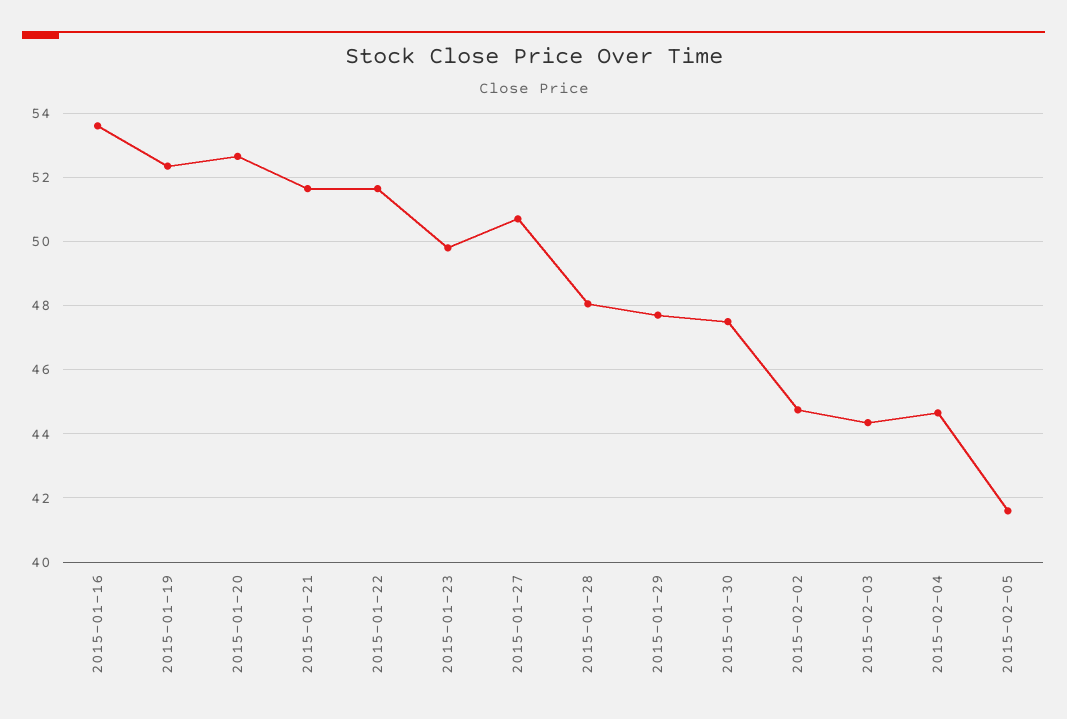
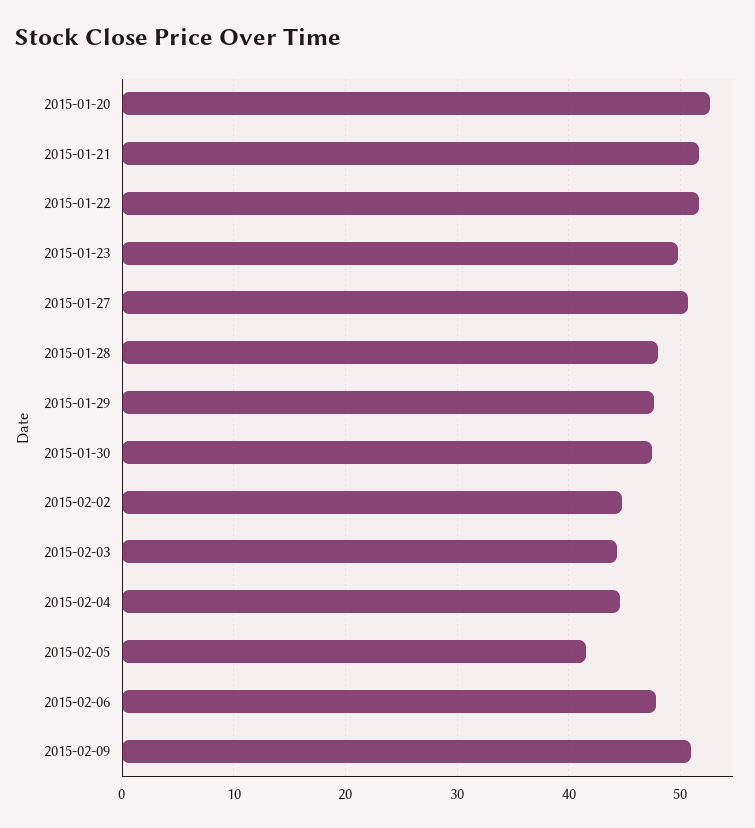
2015-01-16: 53.6 -> none
2015-01-19: 52.4 -> none
2015-02-06: none -> 48
2015-02-09: none -> 51

